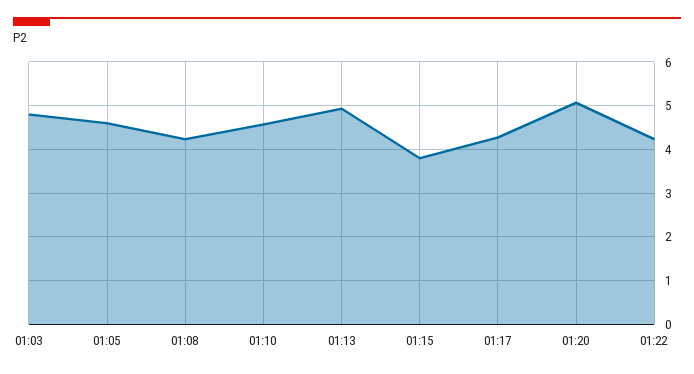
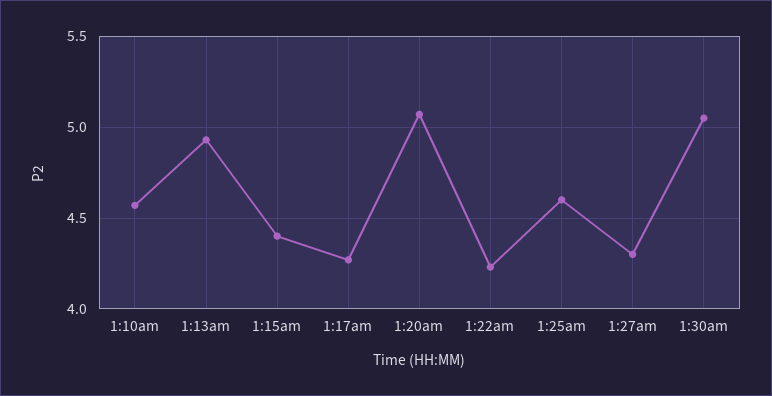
01:03: 4.8 -> none
01:05: 4.6 -> none
01:08: 4.2 -> none
01:15: 3.8 -> 4.4
1:25am: none -> 4.6
1:27am: none -> 4.3
1:30am: none -> 5.05

